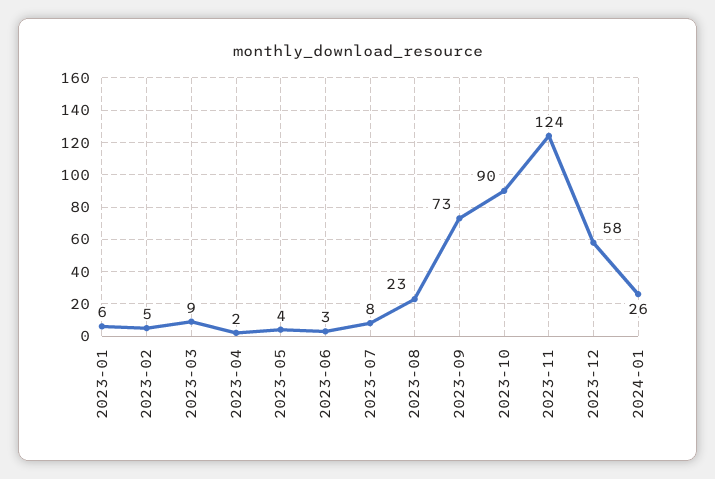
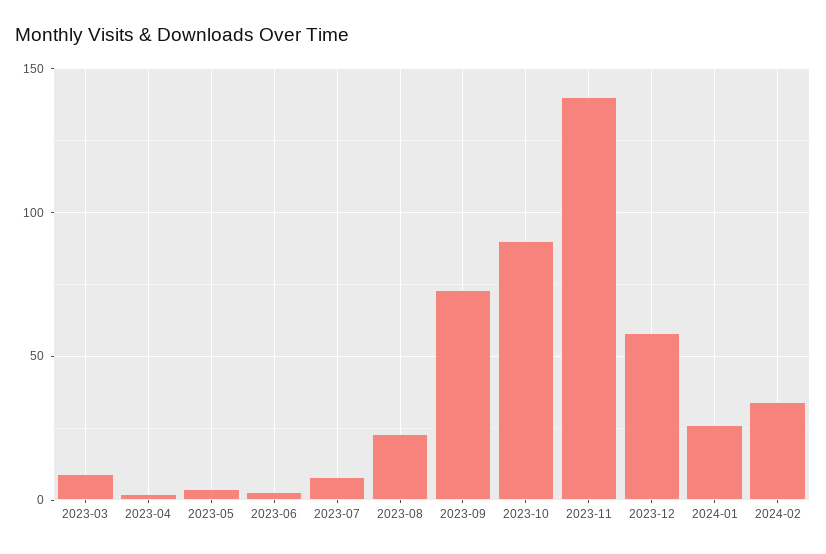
2023-01: 6 -> none
2023-02: 5 -> none
2023-11: 124 -> 140
2024-02: none -> 35

